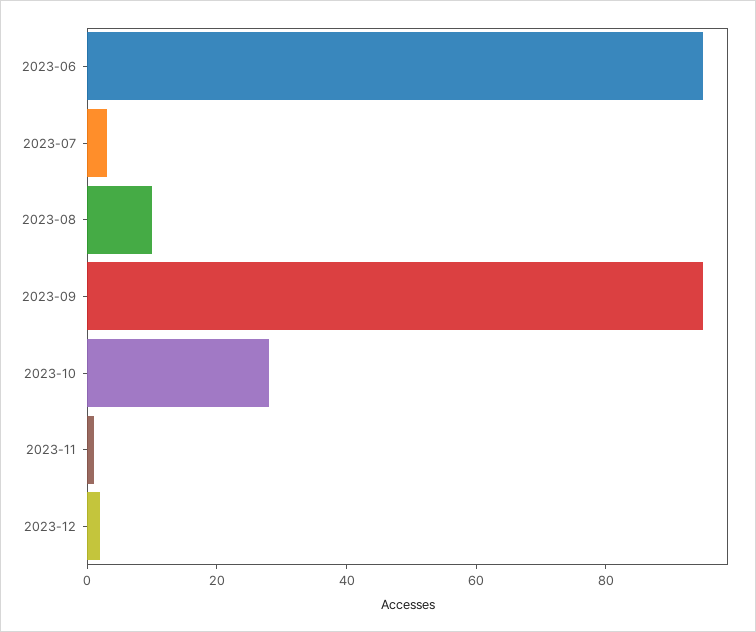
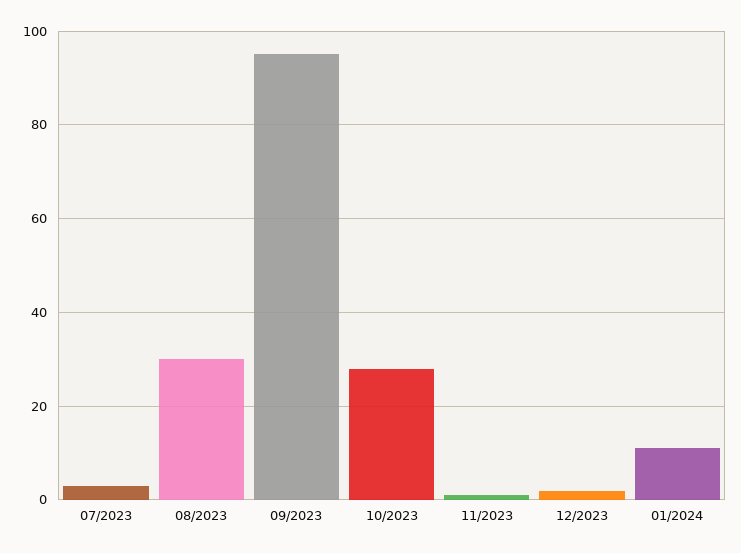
2023-06: 95 -> none
2023-08: 10 -> 30
01/2024: none -> 10

